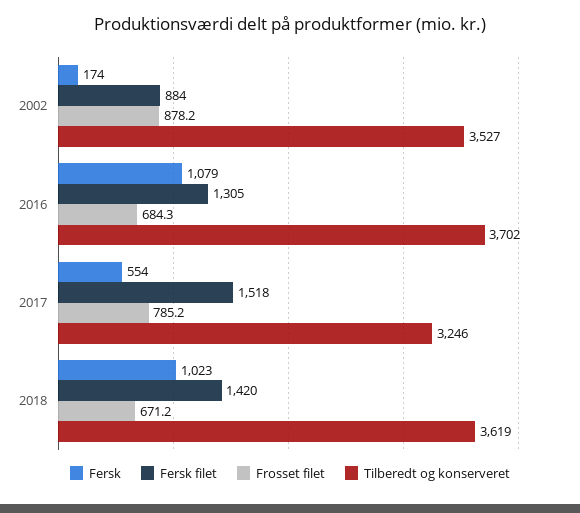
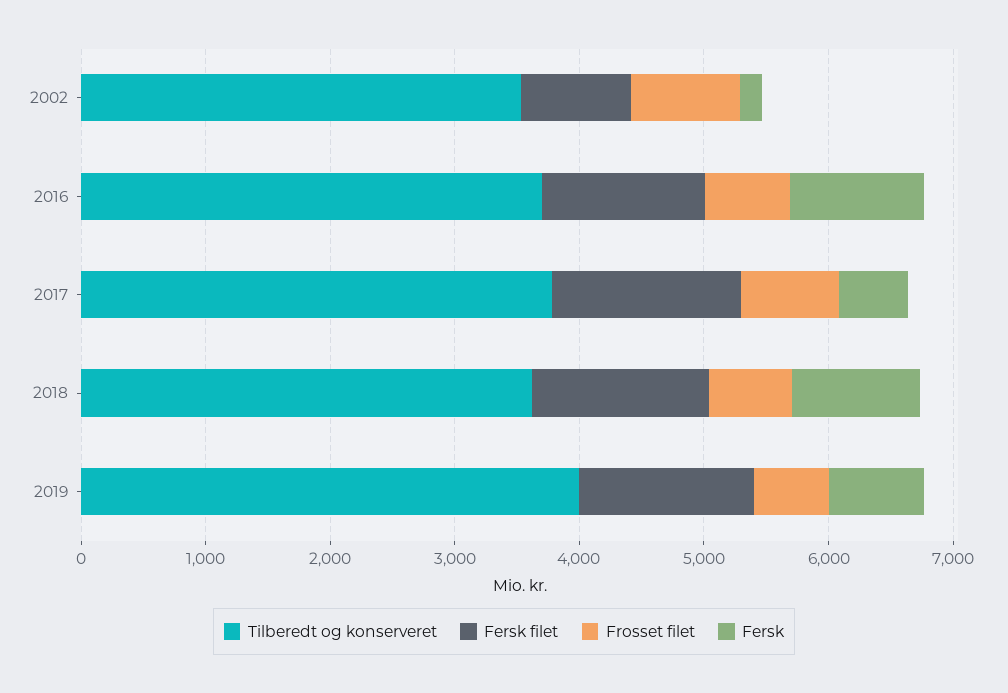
Tilberedt og konserveret, 2017: 3246 -> 3800
Tilberedt og konserveret, 2019: none -> 4000
Fersk filet, 2019: none -> 1400
Frosset filet, 2019: none -> 600
Fersk, 2019: none -> 800

